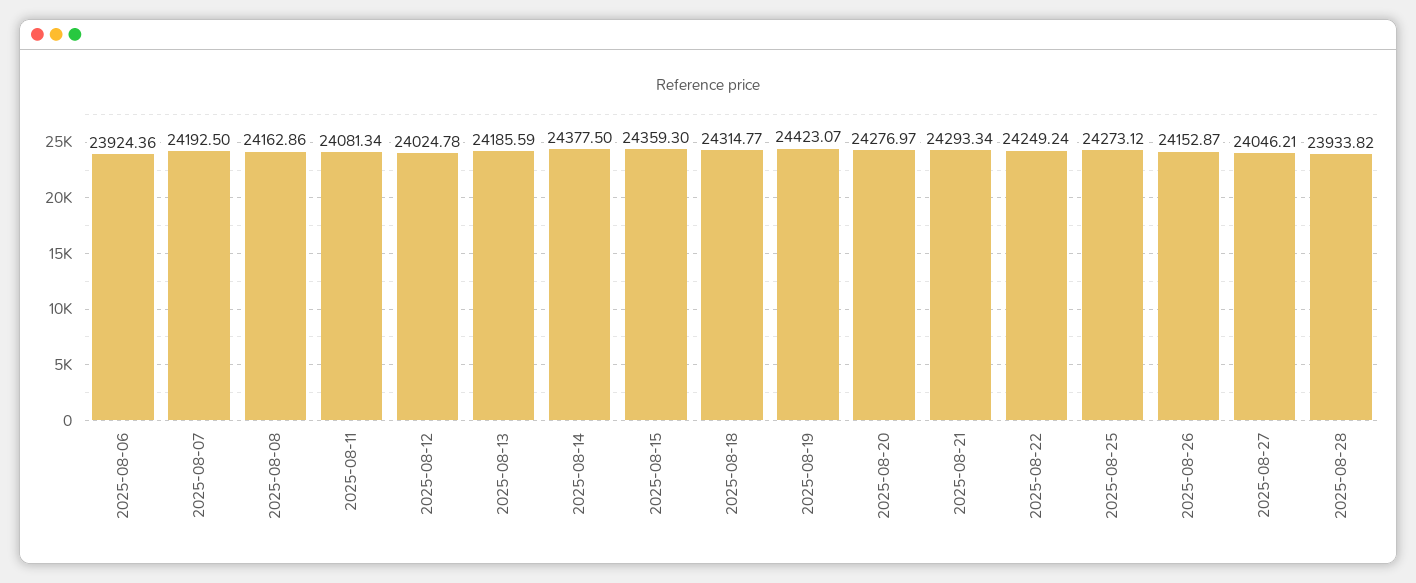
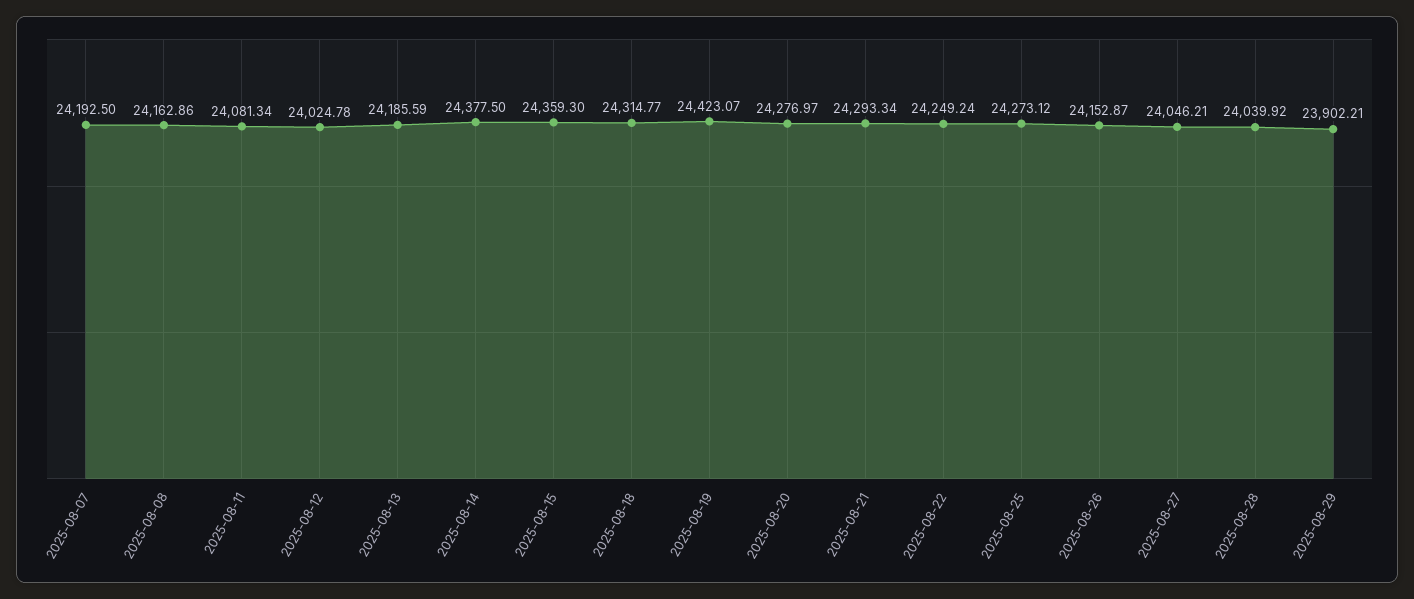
2025-08-06: 23924.36 -> none
2025-08-28: 23933.82 -> 24039.92
2025-08-29: none -> 23902.21

